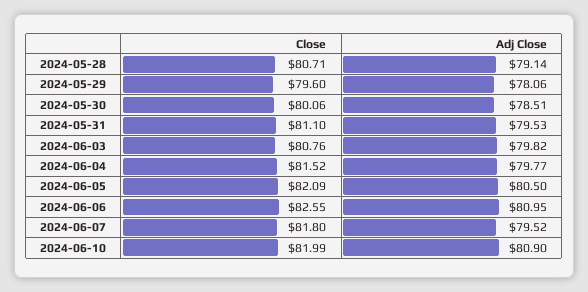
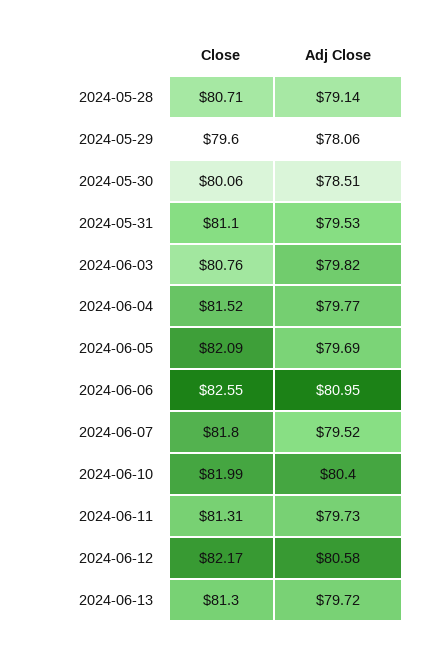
Adj Close, 2024-06-05: 80.5 -> 79.69
Adj Close, 2024-06-10: 80.9 -> 80.4
Close, 2024-06-11: none -> 81.31
Adj Close, 2024-06-11: none -> 79.73
Close, 2024-06-12: none -> 82.17
Adj Close, 2024-06-12: none -> 80.58
Close, 2024-06-13: none -> 81.3
Adj Close, 2024-06-13: none -> 79.72

